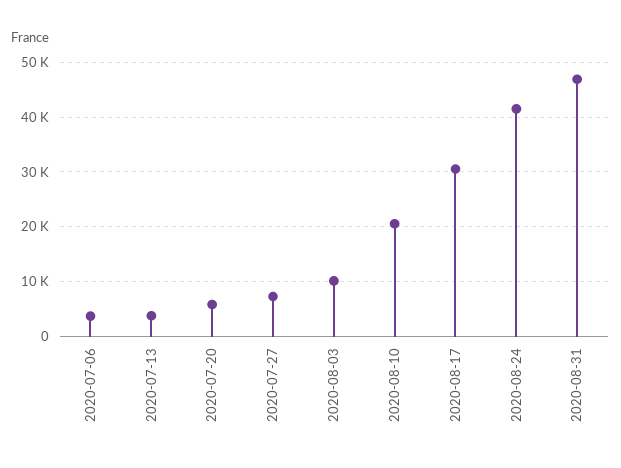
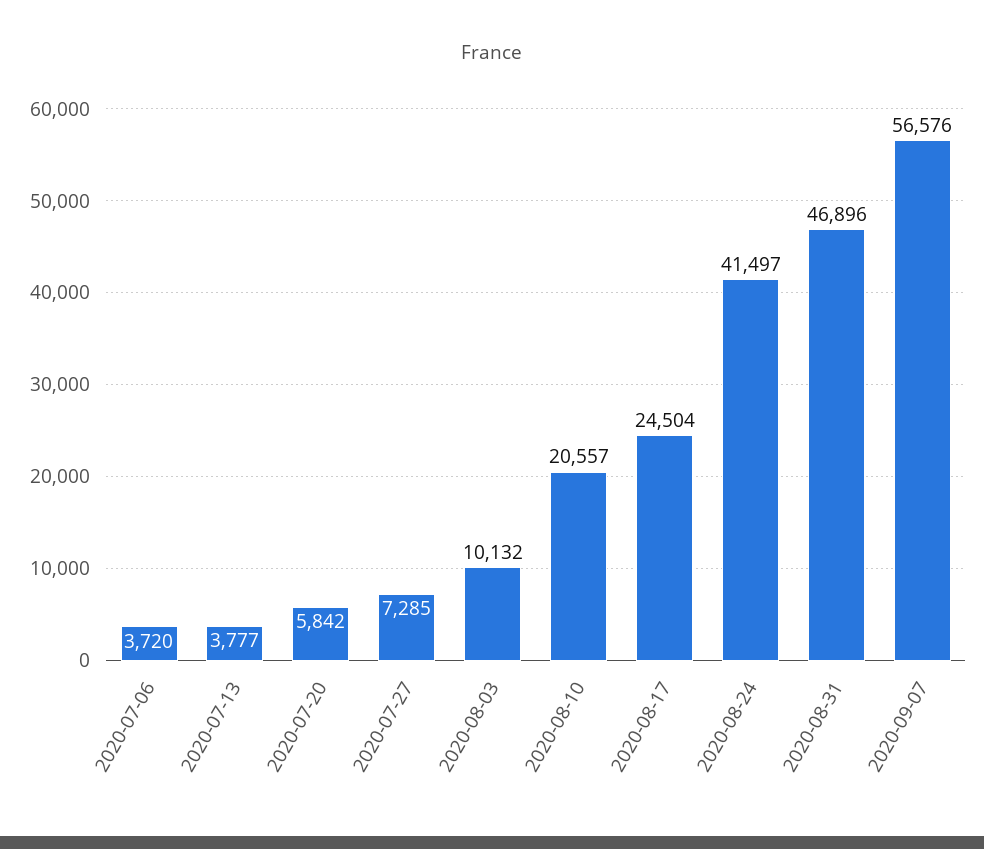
2020-08-17: 30000 -> 24504
2020-09-07: none -> 56576

